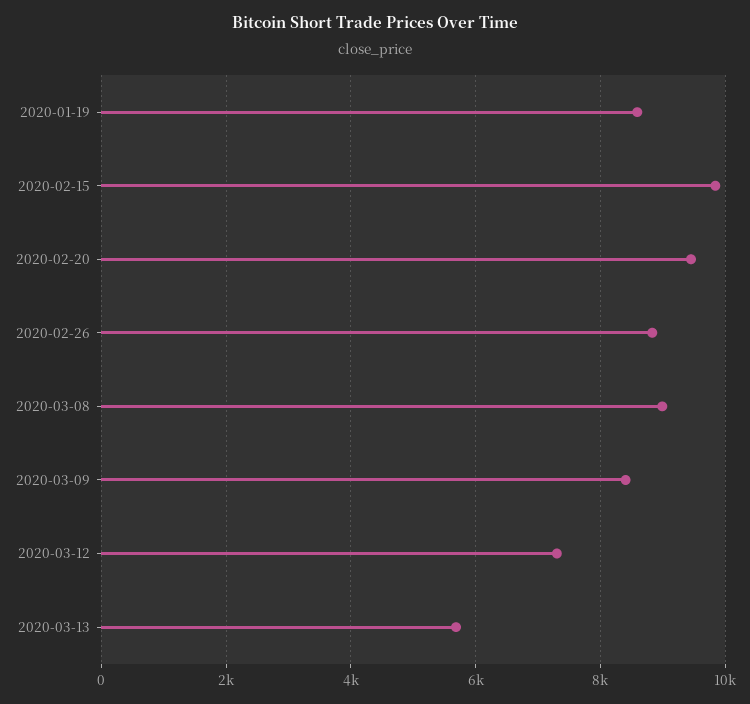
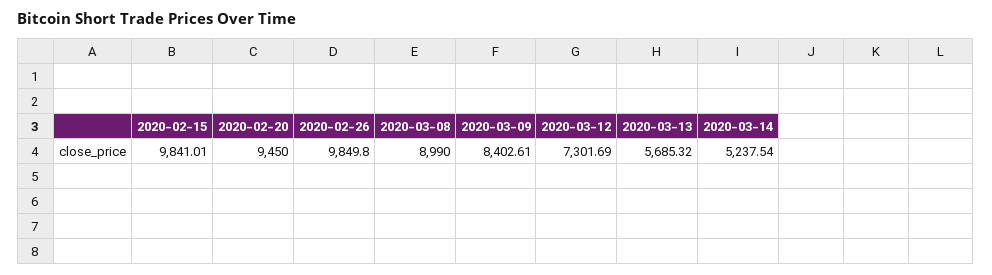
2020-01-19: 8600 -> none
2020-02-26: 8800 -> 9849.8
2020-03-14: none -> 5237.54

